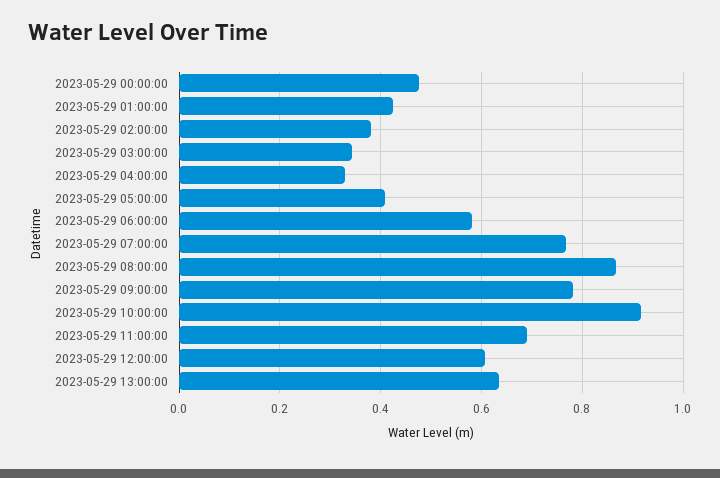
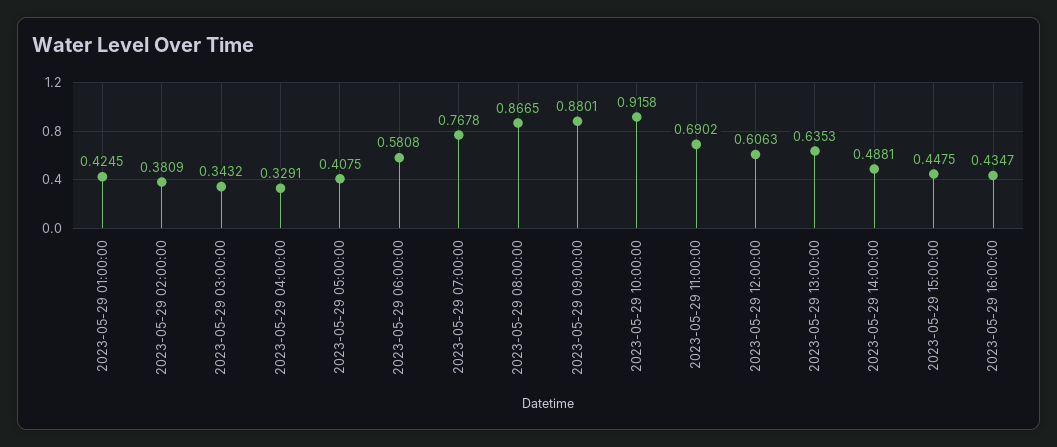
2023-05-29 00:00:00: 0.48 -> none
2023-05-29 09:00:00: 0.78 -> 0.8801
2023-05-29 14:00:00: none -> 0.4881
2023-05-29 15:00:00: none -> 0.4475
2023-05-29 16:00:00: none -> 0.4347

